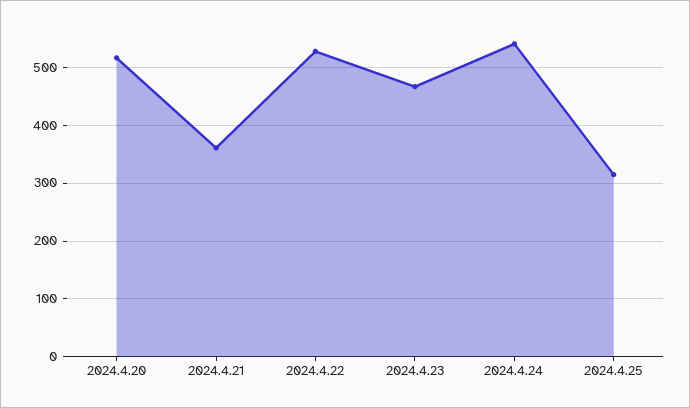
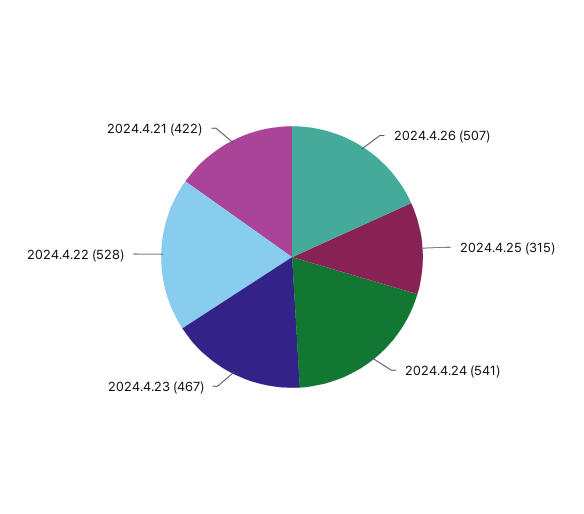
2024.4.20: 520 -> none
2024.4.21: 360 -> 422
2024.4.26: none -> 507

